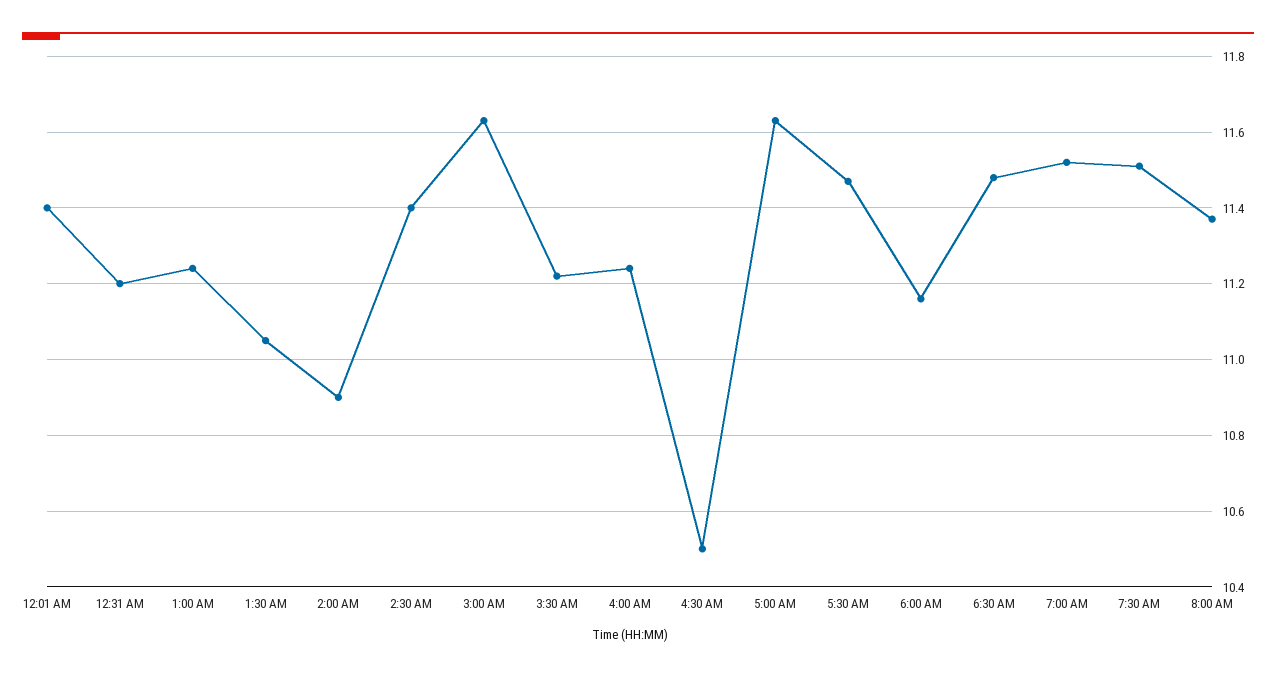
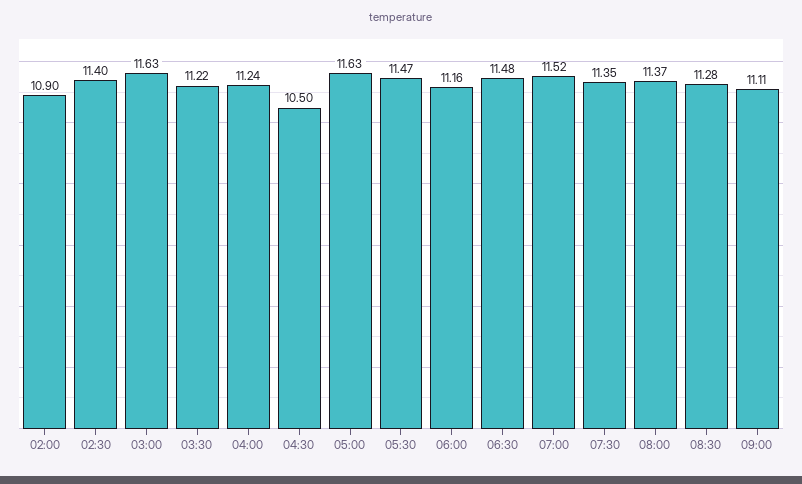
12:01 AM: 11.4 -> none
12:31 AM: 11.2 -> none
1:00 AM: 11.25 -> none
1:30 AM: 11.05 -> none
7:30 AM: 11.5 -> 11.35
08:30: none -> 11.28
09:00: none -> 11.11

